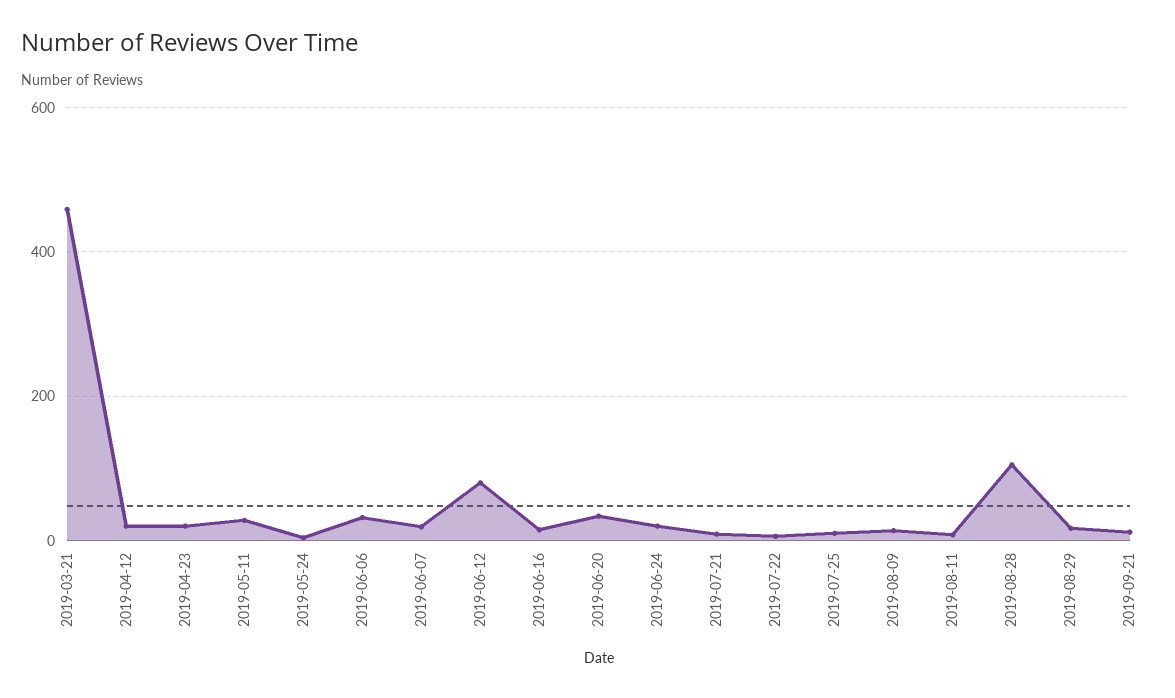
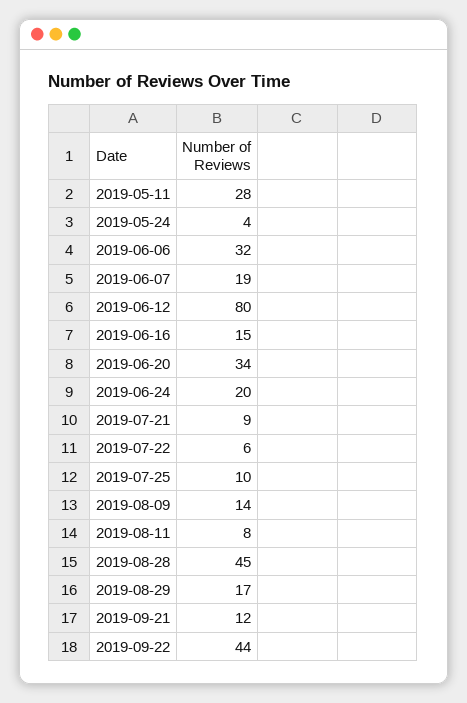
2019-03-21: 460 -> none
2019-04-12: 20 -> none
2019-04-23: 20 -> none
2019-08-28: 100 -> 45
2019-09-22: none -> 44

